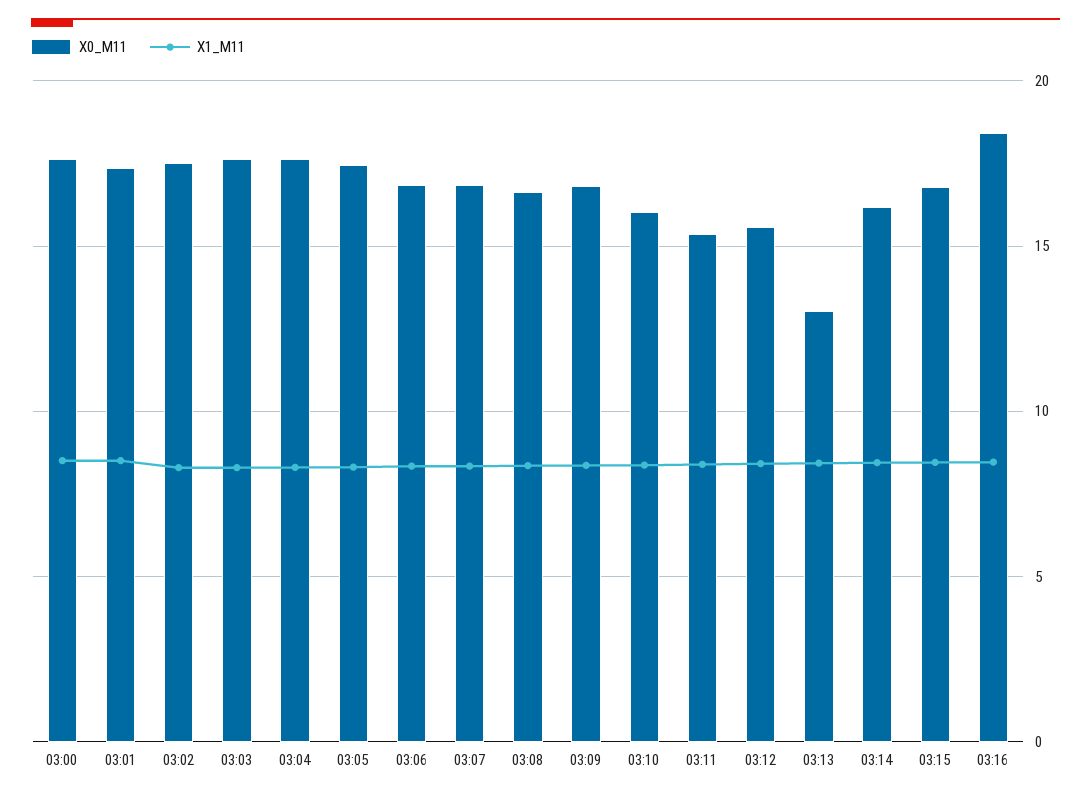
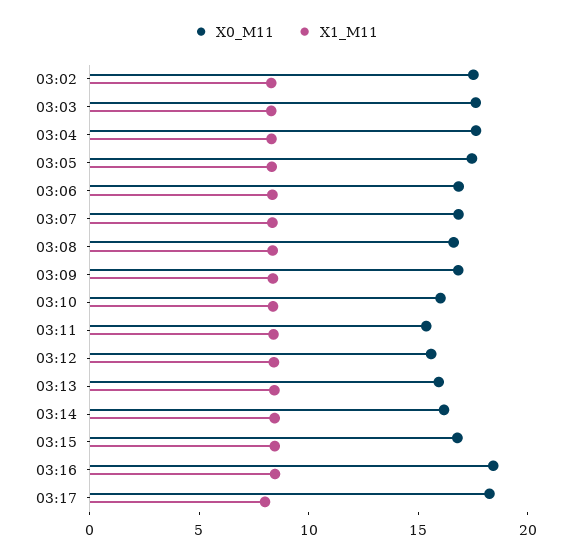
X0_M11, 03:00: 17.5 -> none
X1_M11, 03:00: 8.5 -> none
X0_M11, 03:01: 17.5 -> none
X1_M11, 03:01: 8.5 -> none
X0_M11, 03:13: 13 -> 16
X0_M11, 03:17: none -> 18
X1_M11, 03:17: none -> 8

